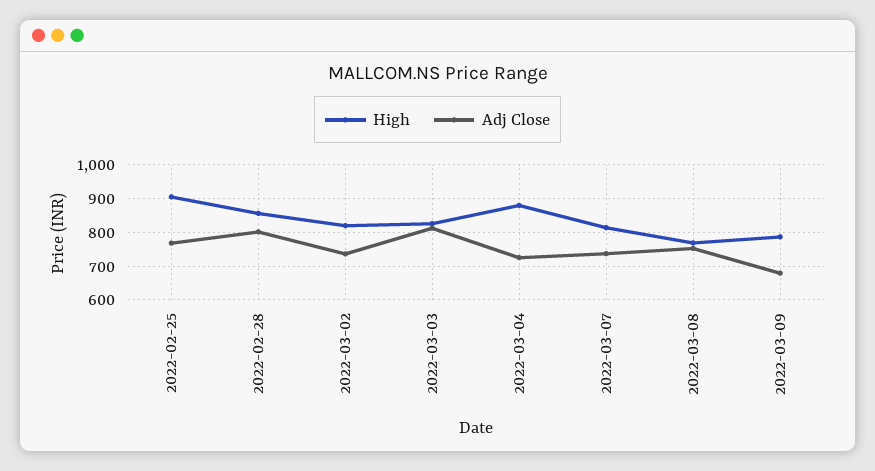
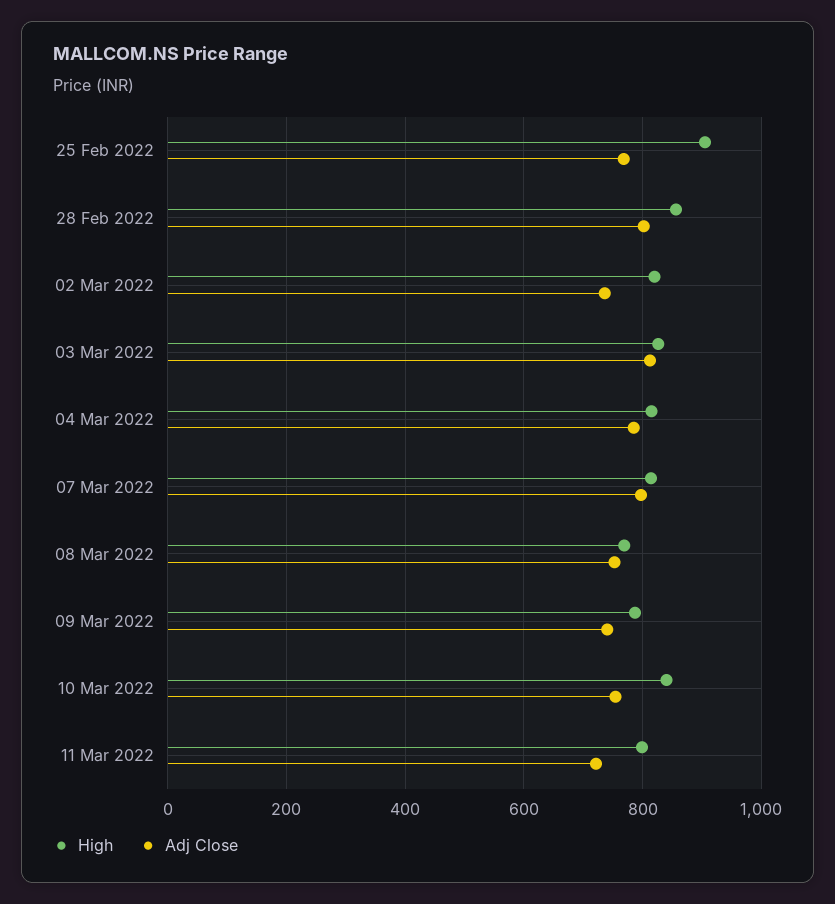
High, 2022-03-04: 880 -> 820
Adj Close, 2022-03-04: 720 -> 780
Adj Close, 2022-03-07: 740 -> 800
Adj Close, 2022-03-09: 680 -> 740
High, 10 Mar 2022: none -> 840
Adj Close, 10 Mar 2022: none -> 760
High, 11 Mar 2022: none -> 800
Adj Close, 11 Mar 2022: none -> 720

